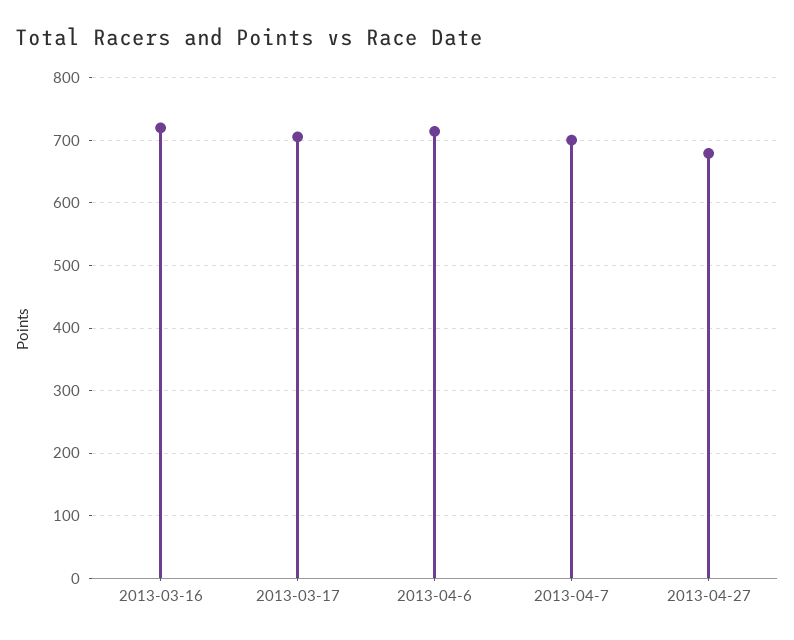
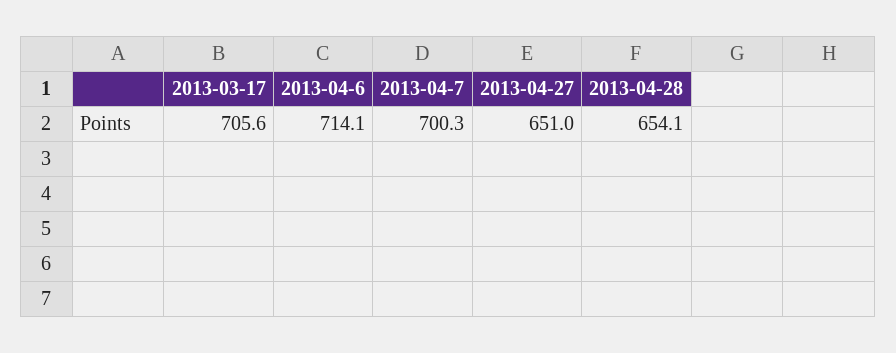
2013-03-16: 720 -> none
2013-04-27: 680 -> 651
2013-04-28: none -> 654.1

